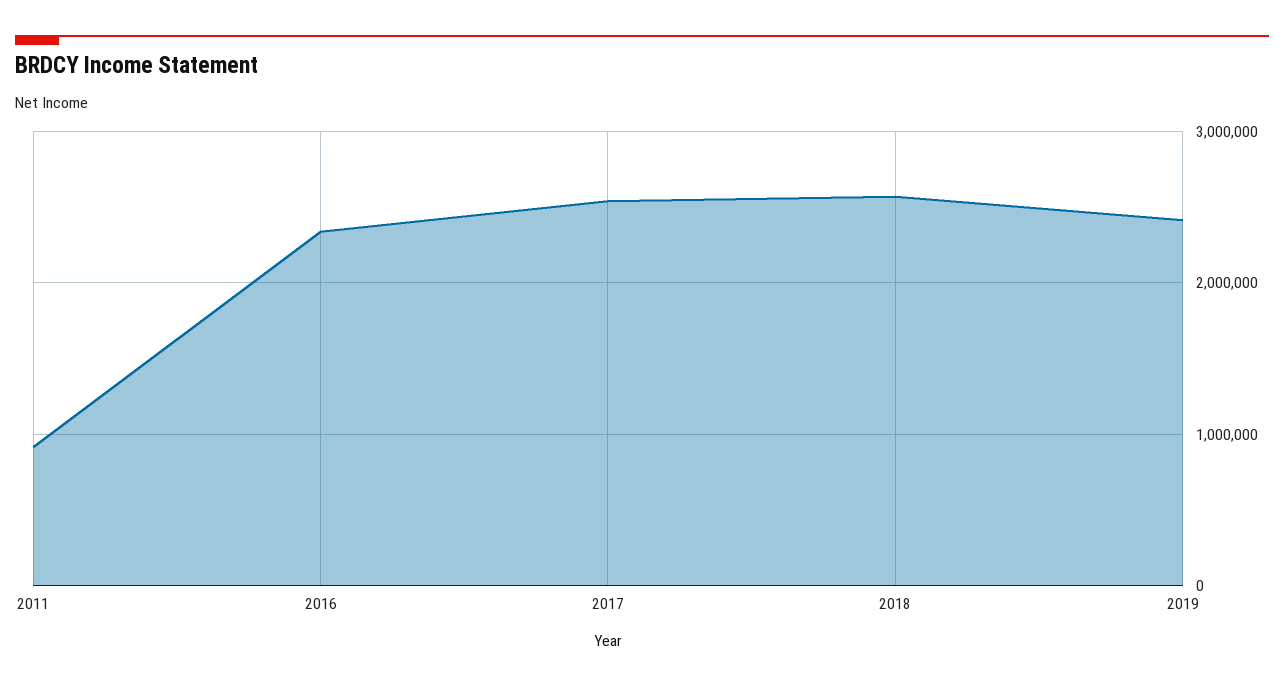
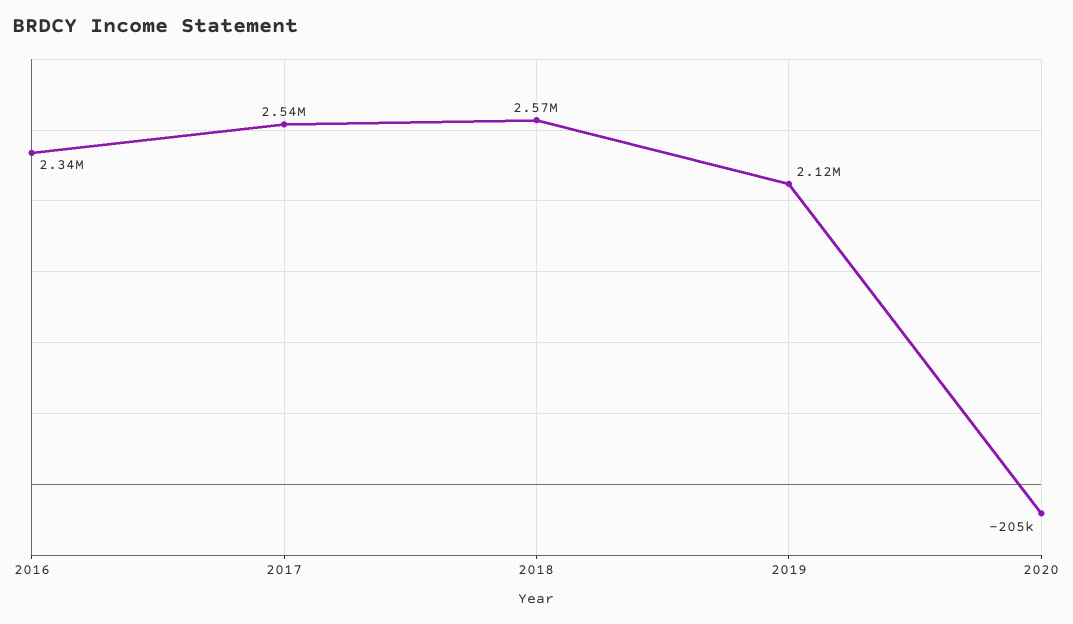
2011: 900000 -> none
2019: 2400000 -> 2120000
2020: none -> -205000

